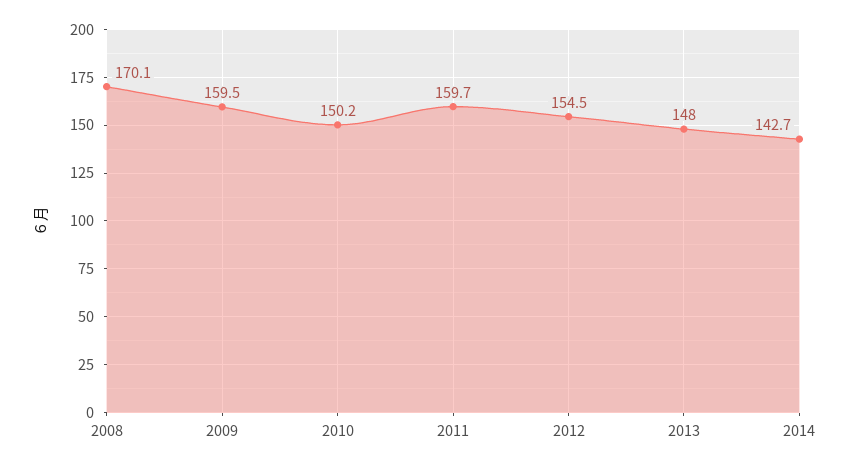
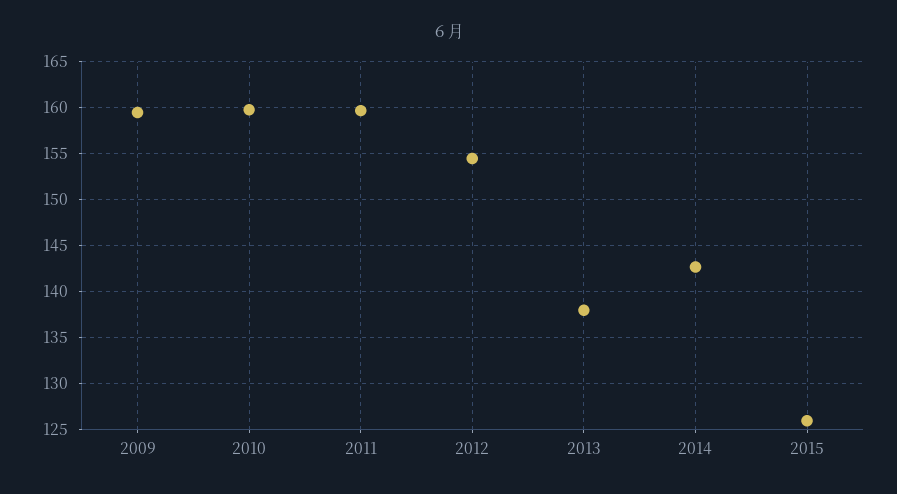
2008: 170.1 -> none
2010: 150.2 -> 160
2013: 148 -> 138
2015: none -> 126

